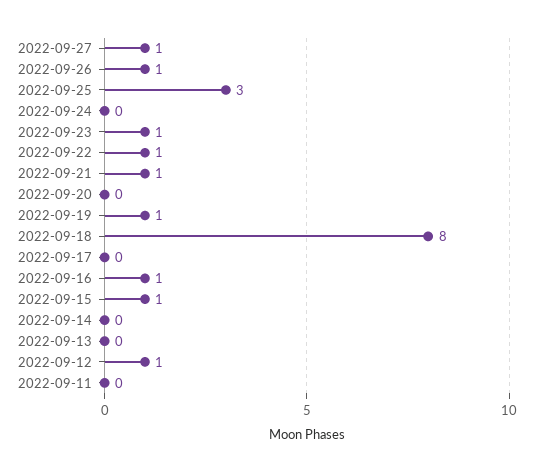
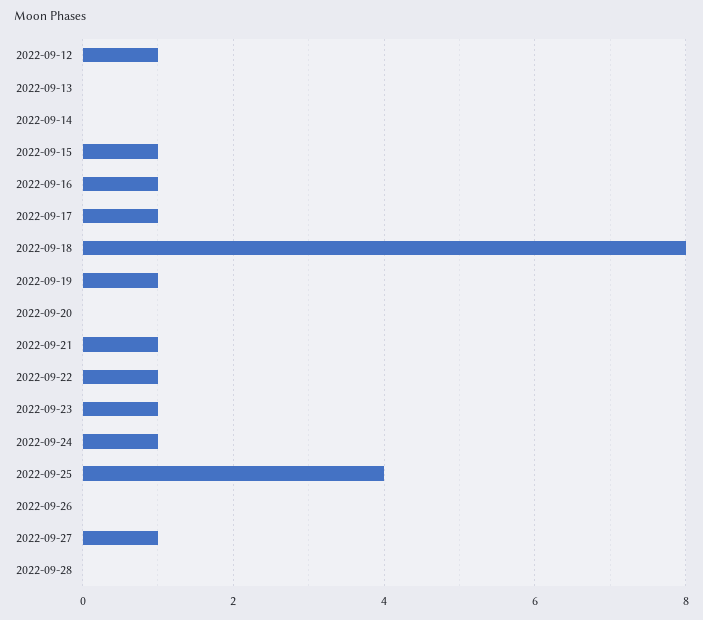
2022-09-26: 1 -> 0
2022-09-25: 3 -> 4
2022-09-24: 0 -> 1
2022-09-17: 0 -> 1
2022-09-11: 0 -> none
2022-09-28: none -> 0

